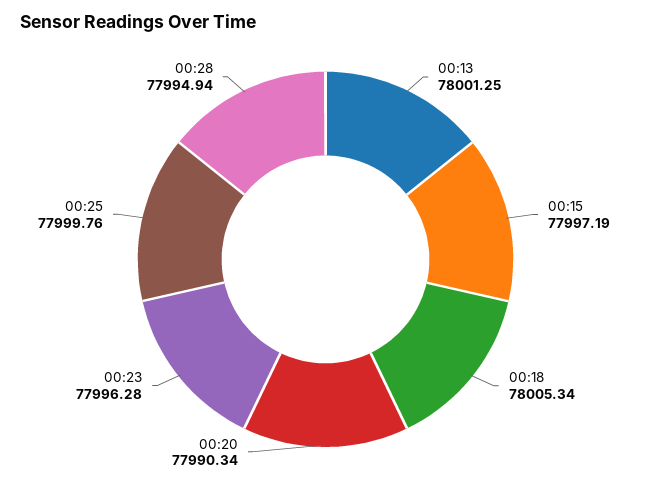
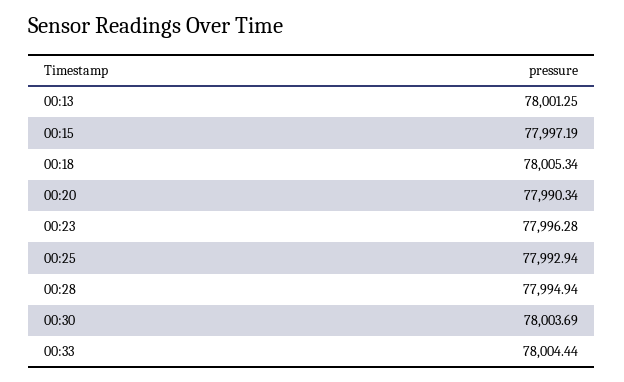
00:25: 77999.76 -> 77992.94
00:30: none -> 78003.69
00:33: none -> 78004.44

